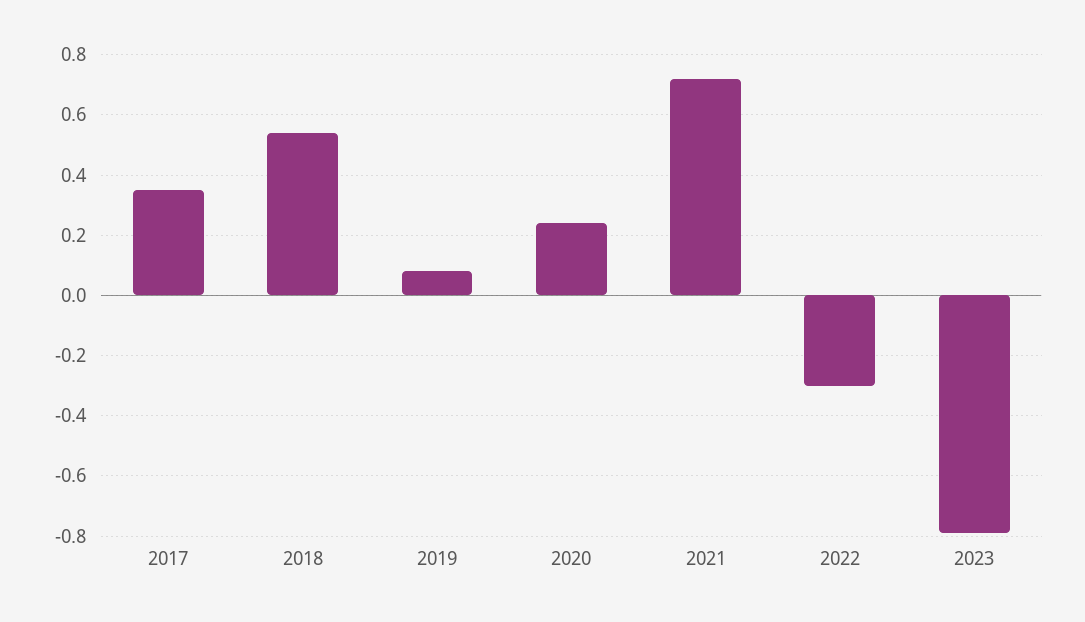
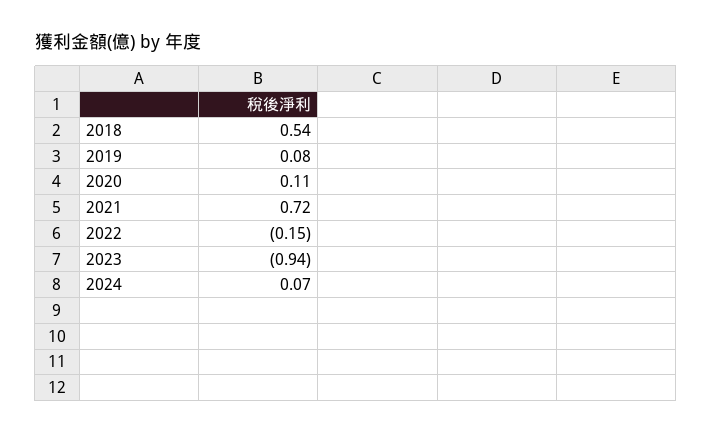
2017: 0.35 -> none
2020: 0.25 -> 0.11
2022: -0.3 -> -0.15
2023: -0.8 -> -0.94
2024: none -> 0.07

